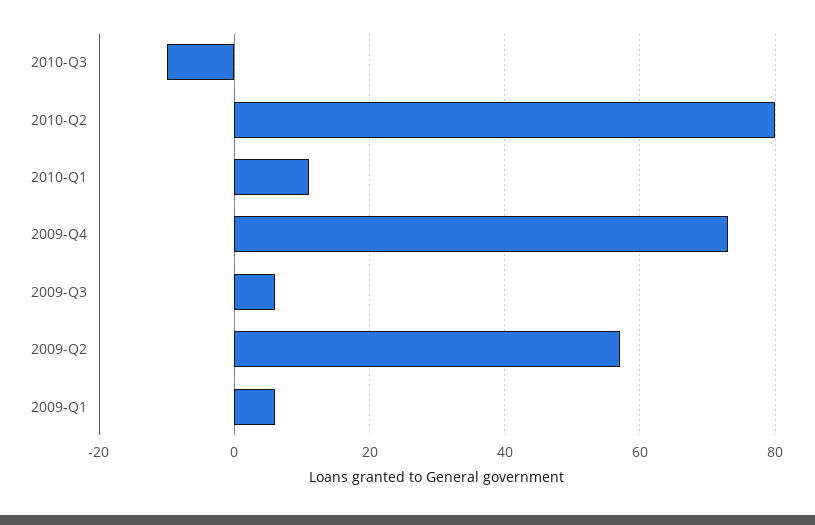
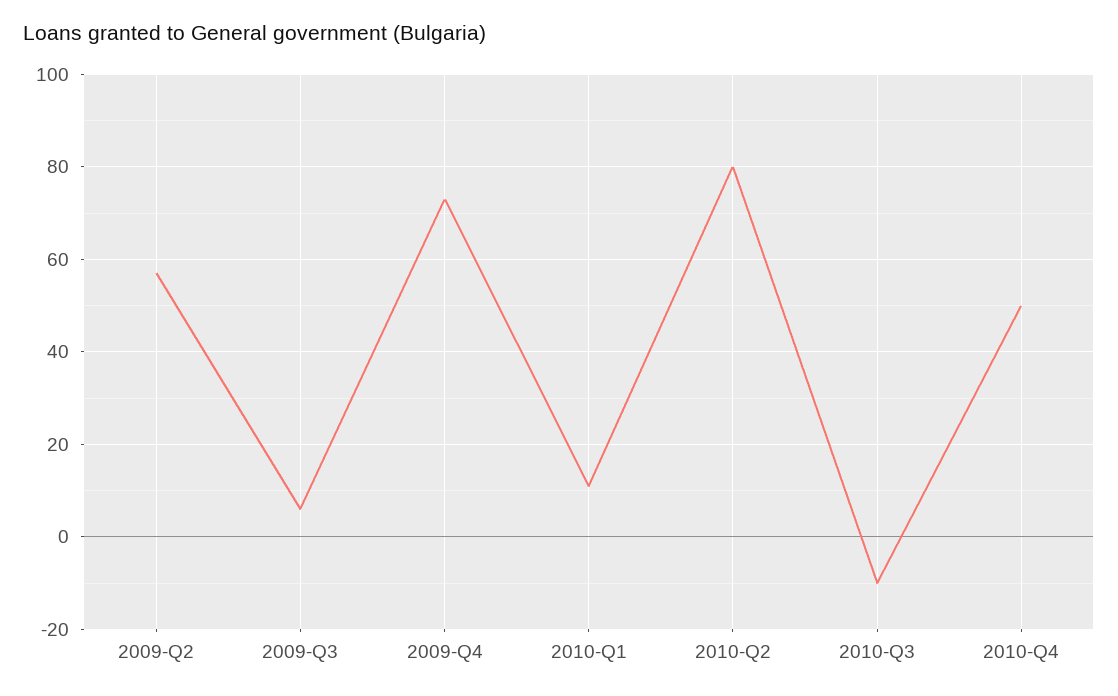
2009-Q1: 5 -> none
2010-Q4: none -> 50

